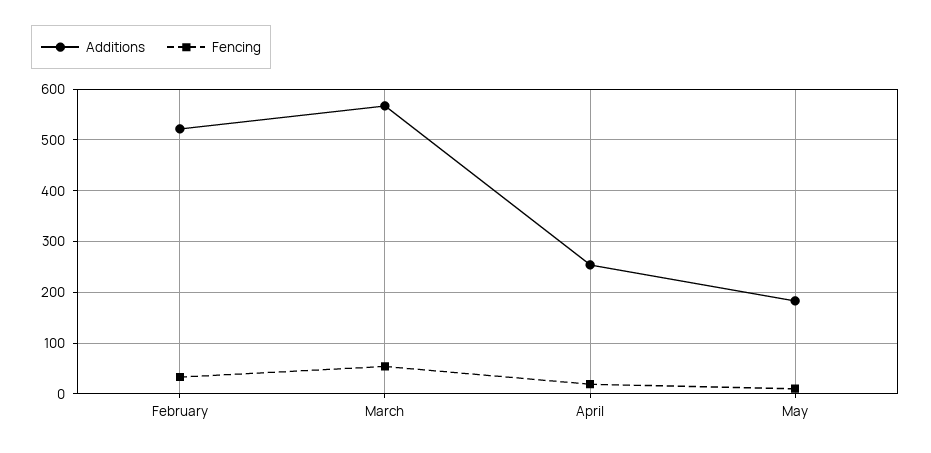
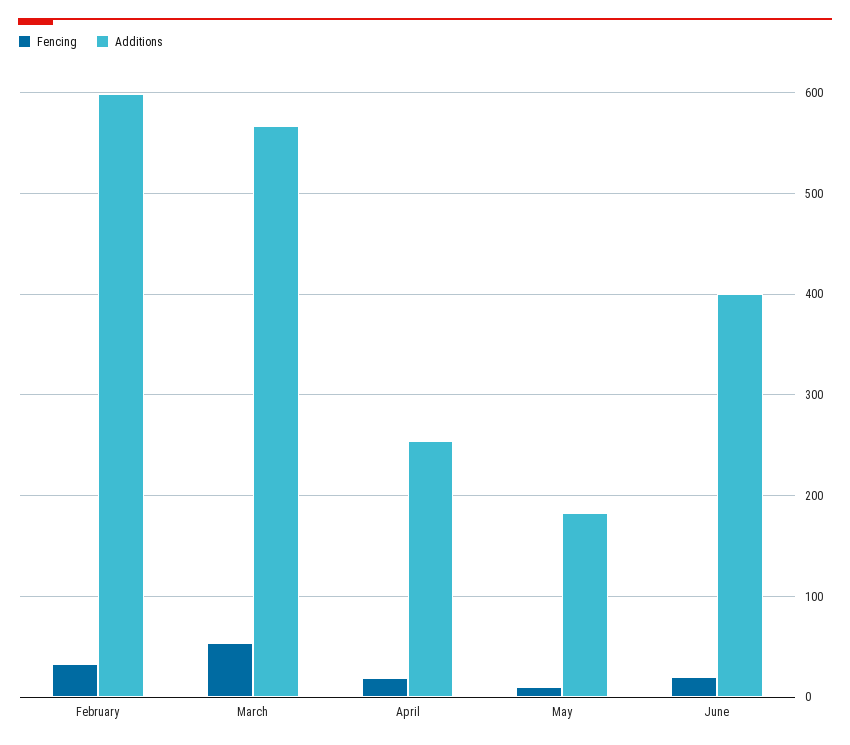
Additions, February: 520 -> 600
Fencing, June: none -> 20
Additions, June: none -> 400

